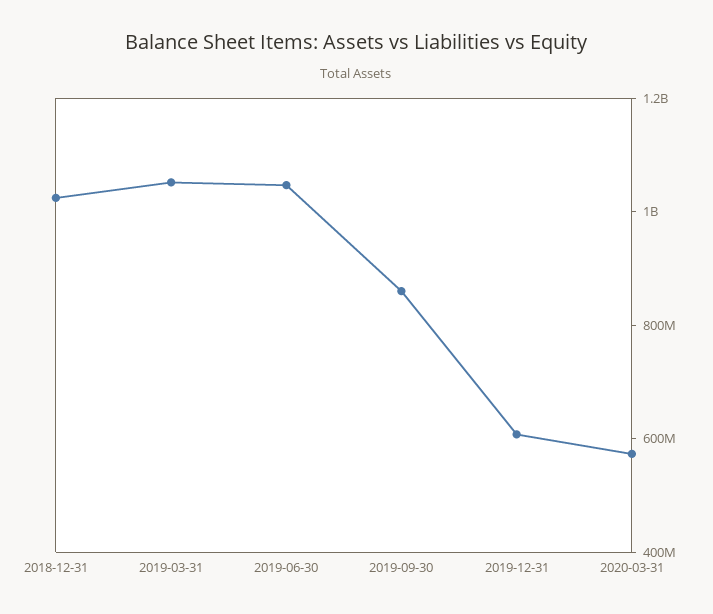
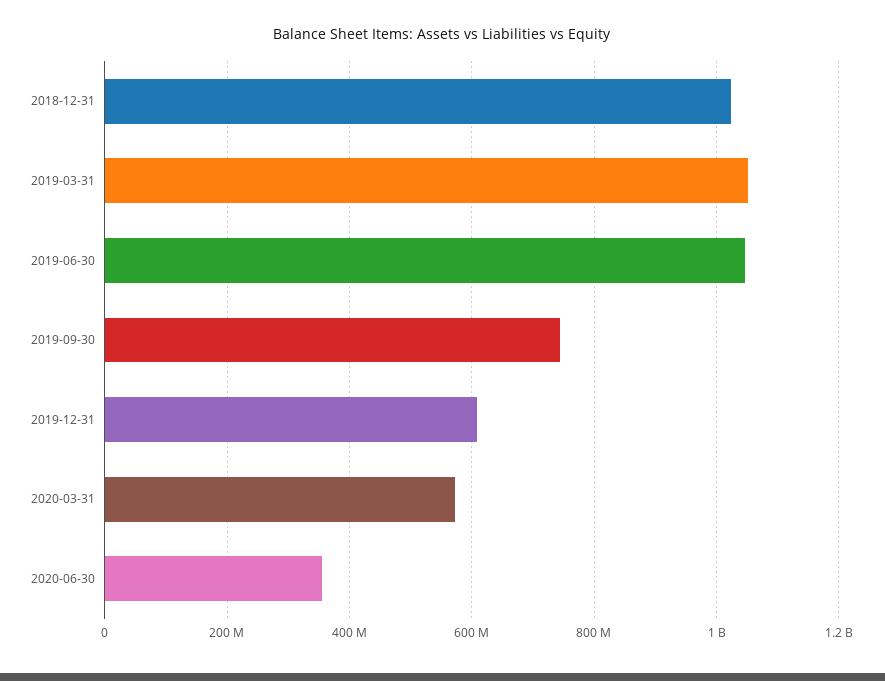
2019-09-30: 850000000 -> 740000000
2020-06-30: none -> 360000000

